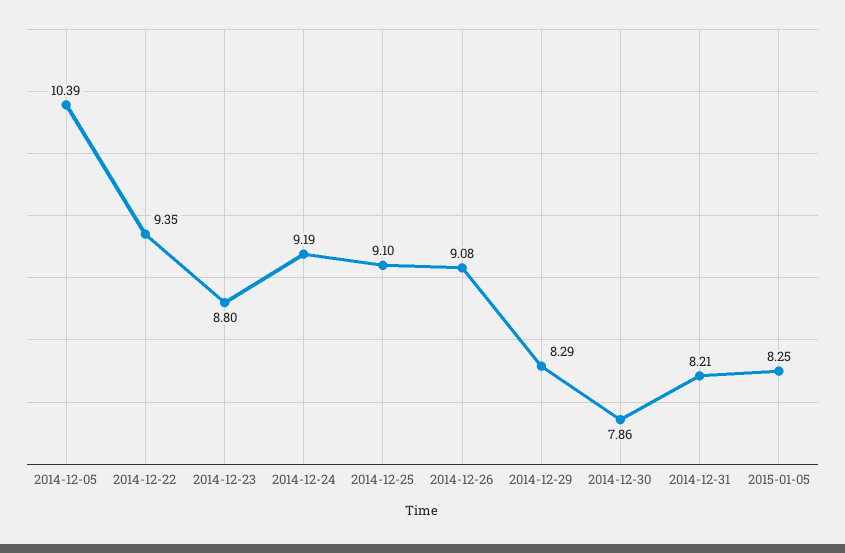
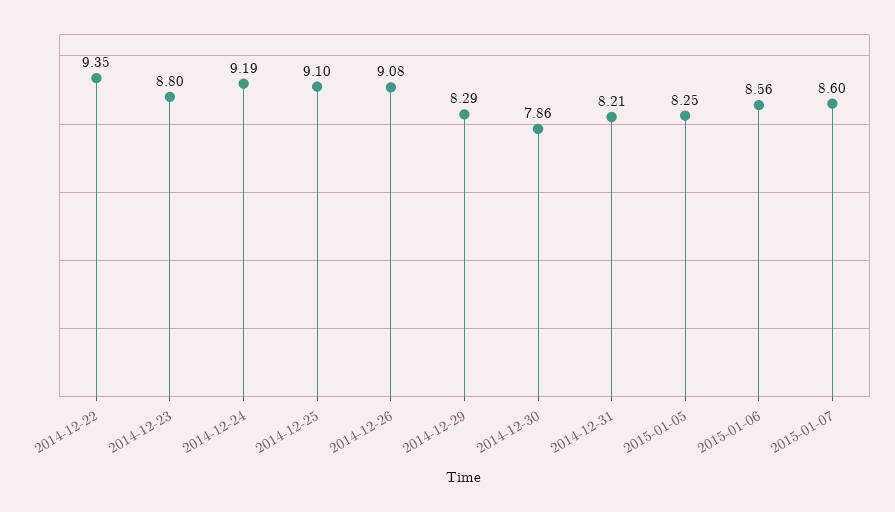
2014-12-05: 10.39 -> none
2015-01-06: none -> 8.56
2015-01-07: none -> 8.6

